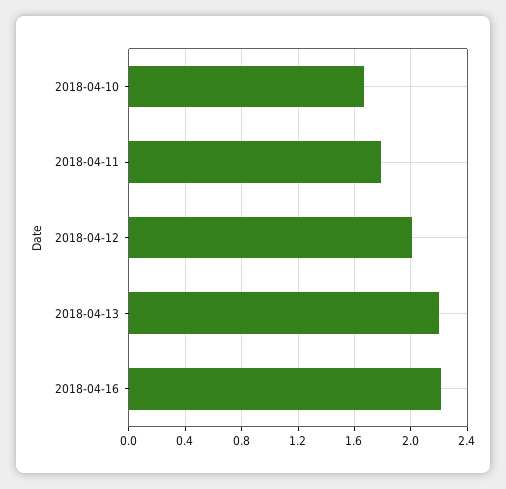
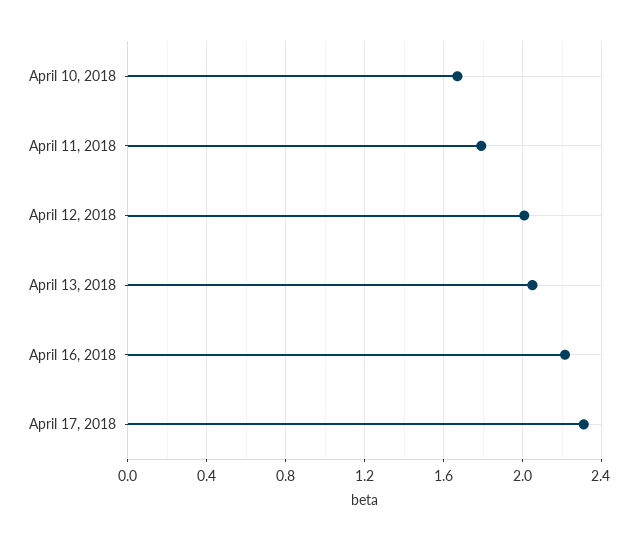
2018-04-13: 2.2 -> 2.05
April 17, 2018: none -> 2.3

